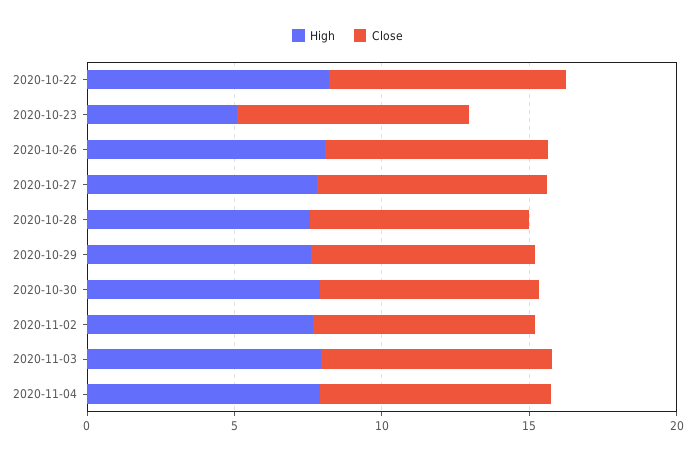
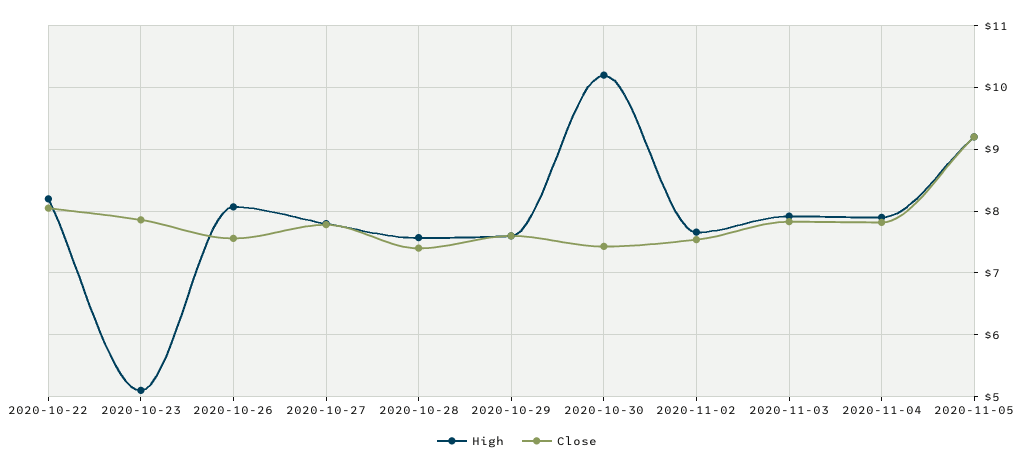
High, 2020-10-30: 8 -> 10.2
High, 2020-11-05: none -> 9.2
Close, 2020-11-05: none -> 9.2

